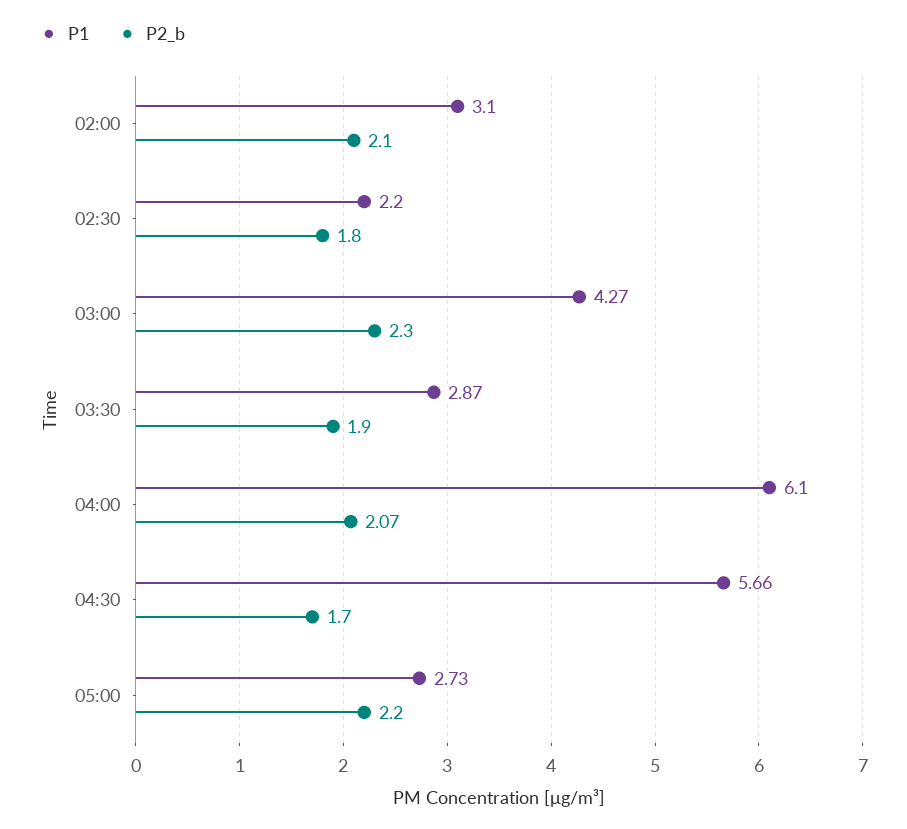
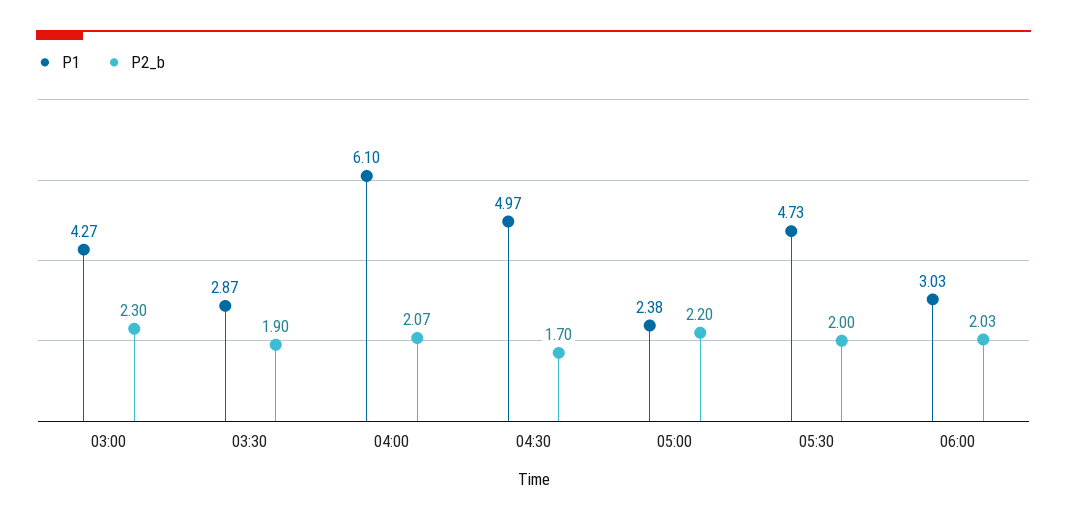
P1, 02:00: 3.1 -> none
P2_b, 02:00: 2.1 -> none
P1, 02:30: 2.2 -> none
P2_b, 02:30: 1.8 -> none
P1, 04:30: 5.66 -> 4.97
P1, 05:00: 2.73 -> 2.38
P1, 05:30: none -> 4.73
P2_b, 05:30: none -> 2
P1, 06:00: none -> 3.03
P2_b, 06:00: none -> 2.03

